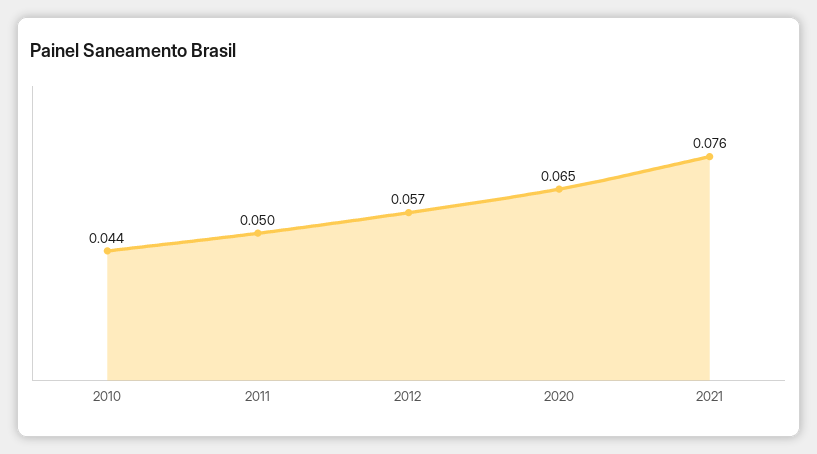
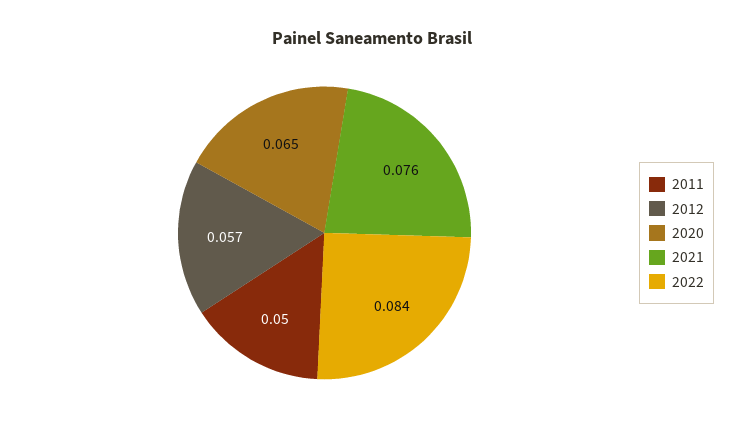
2010: 0.044 -> none
2022: none -> 0.084

